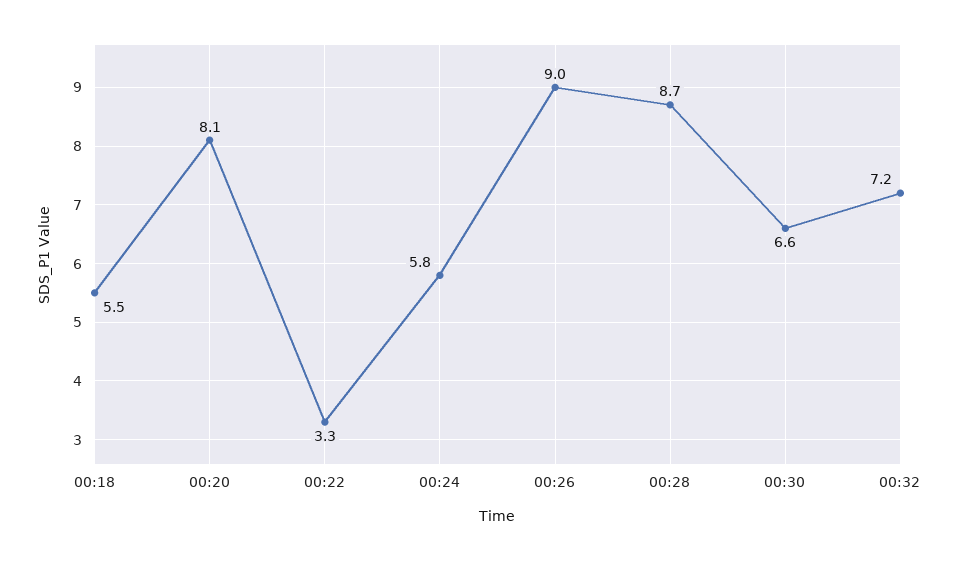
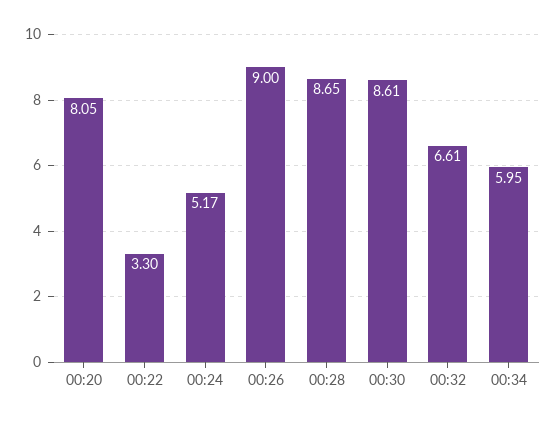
00:18: 5.5 -> none
00:24: 5.8 -> 5.17
00:30: 6.6 -> 8.61
00:32: 7.2 -> 6.61
00:34: none -> 5.95

